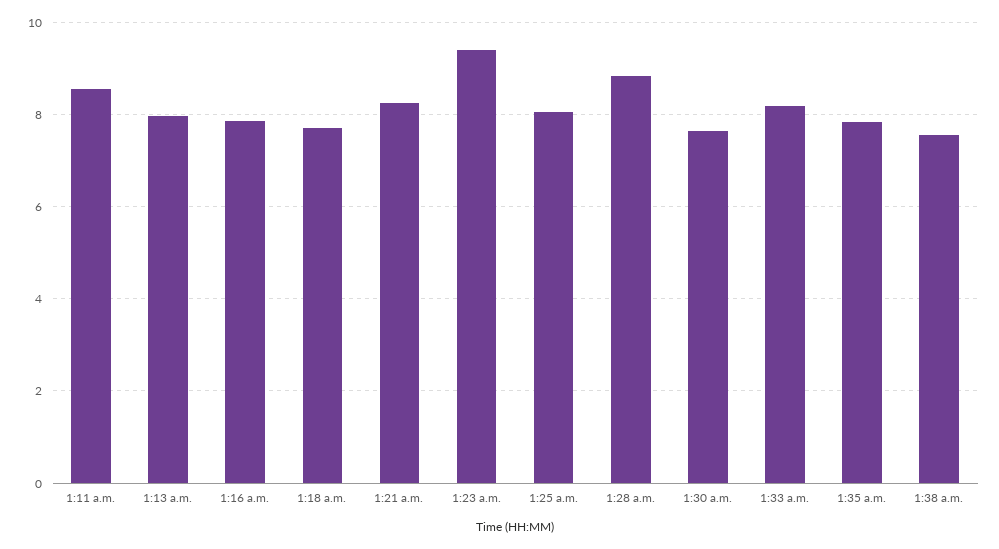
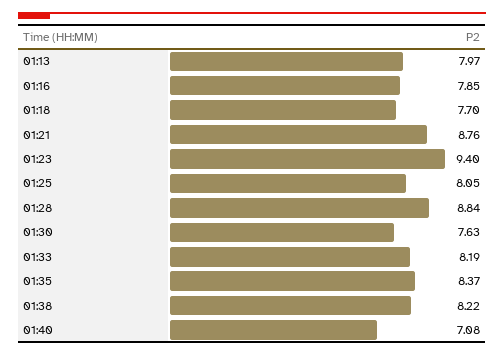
1:11 a.m.: 8.6 -> none
1:21 a.m.: 8.2 -> 8.76
1:35 a.m.: 7.8 -> 8.37
1:38 a.m.: 7.6 -> 8.22
01:40: none -> 7.08

